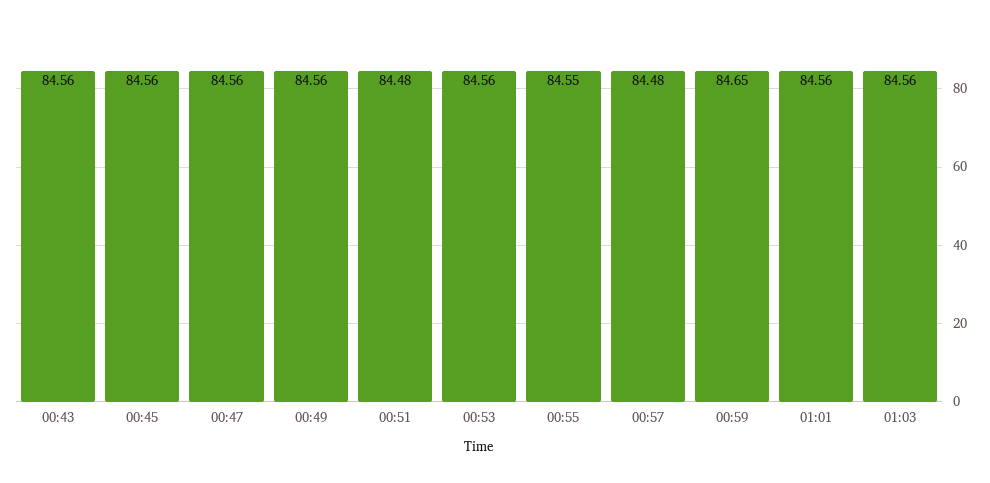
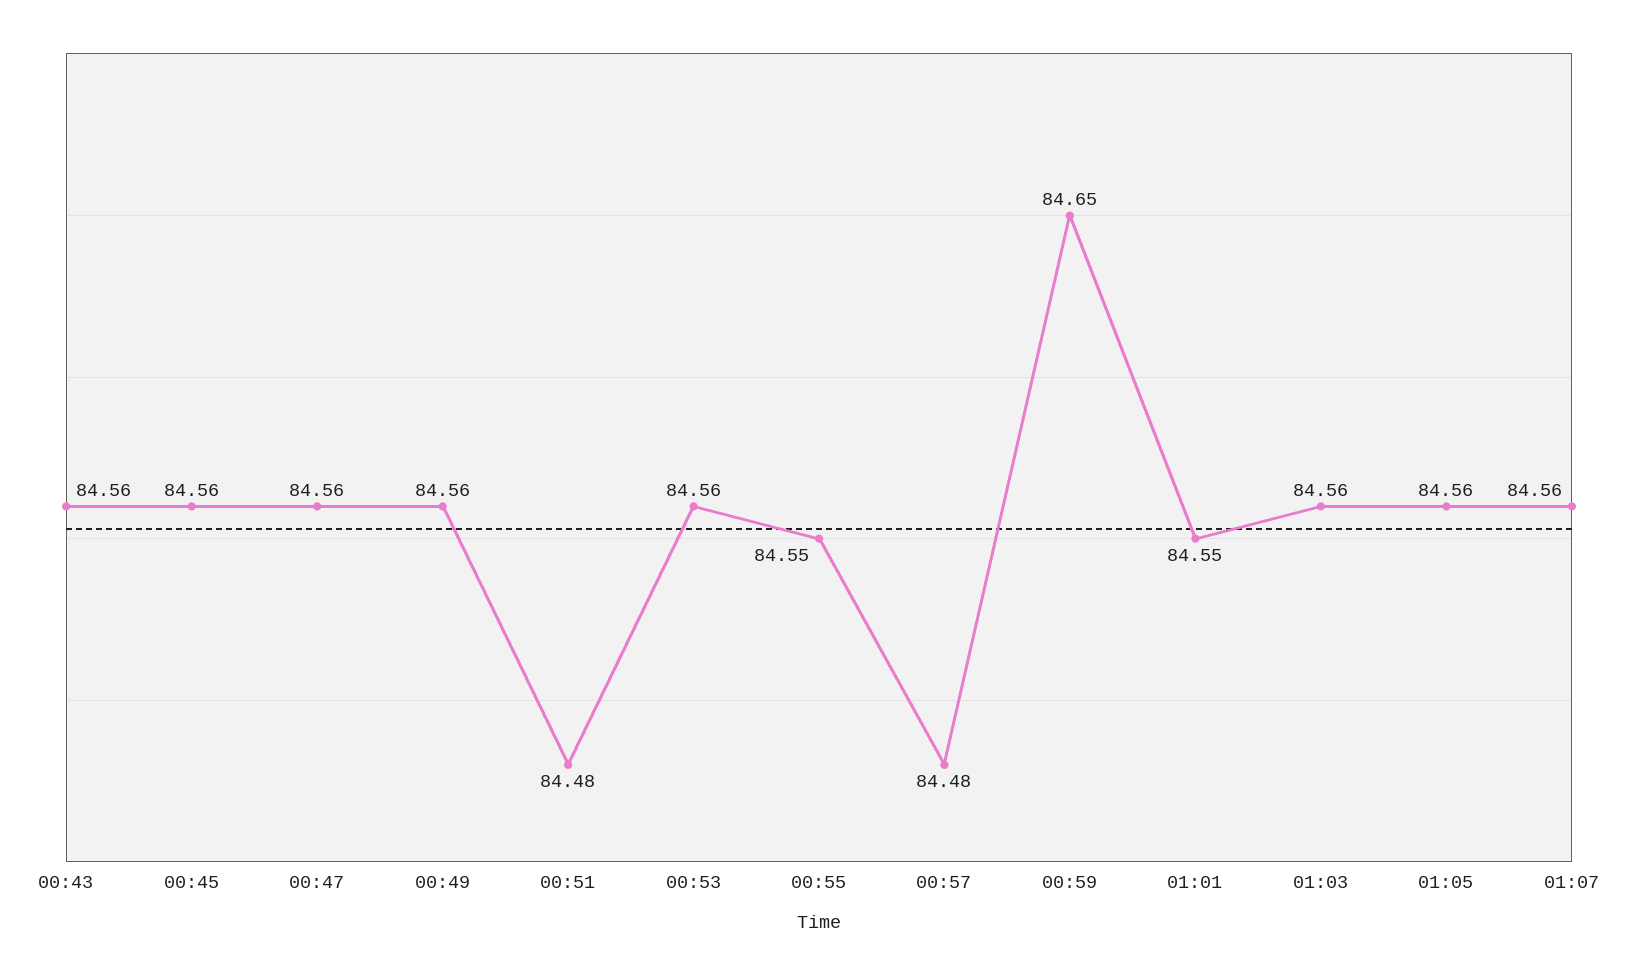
01:01: 84.56 -> 84.55
01:05: none -> 84.56
01:07: none -> 84.56

